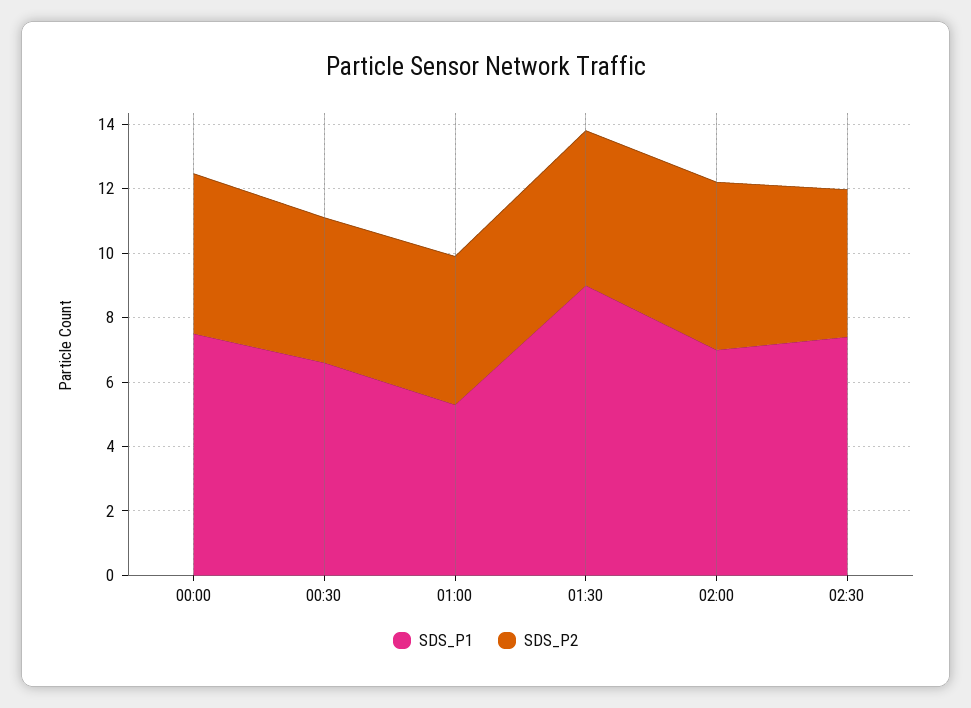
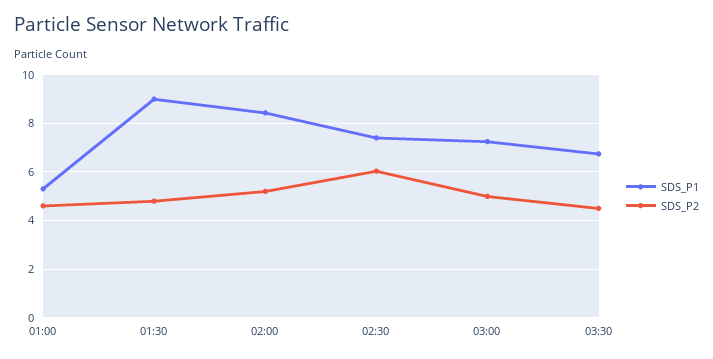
SDS_P1, 00:00: 7.5 -> none
SDS_P2, 00:00: 5 -> none
SDS_P1, 00:30: 6.5 -> none
SDS_P2, 00:30: 4.5 -> none
SDS_P1, 02:00: 7 -> 8.5
SDS_P2, 02:30: 4.5 -> 6
SDS_P1, 03:00: none -> 7.25
SDS_P2, 03:00: none -> 5
SDS_P1, 03:30: none -> 6.75
SDS_P2, 03:30: none -> 4.5

